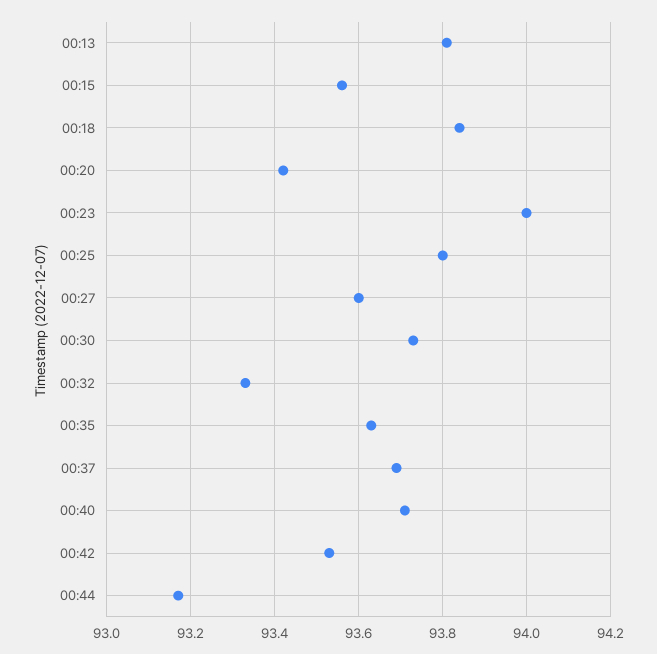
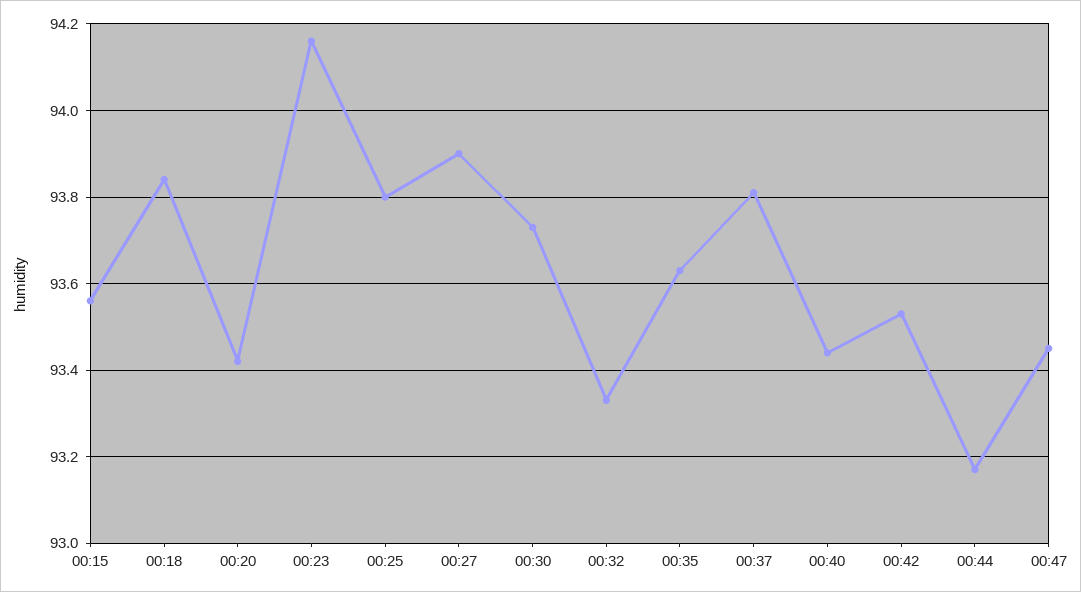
00:13: 93.8 -> none
00:23: 94 -> 94.15
00:27: 93.6 -> 93.9
00:37: 93.7 -> 93.8
00:40: 93.7 -> 93.45
00:47: none -> 93.45

